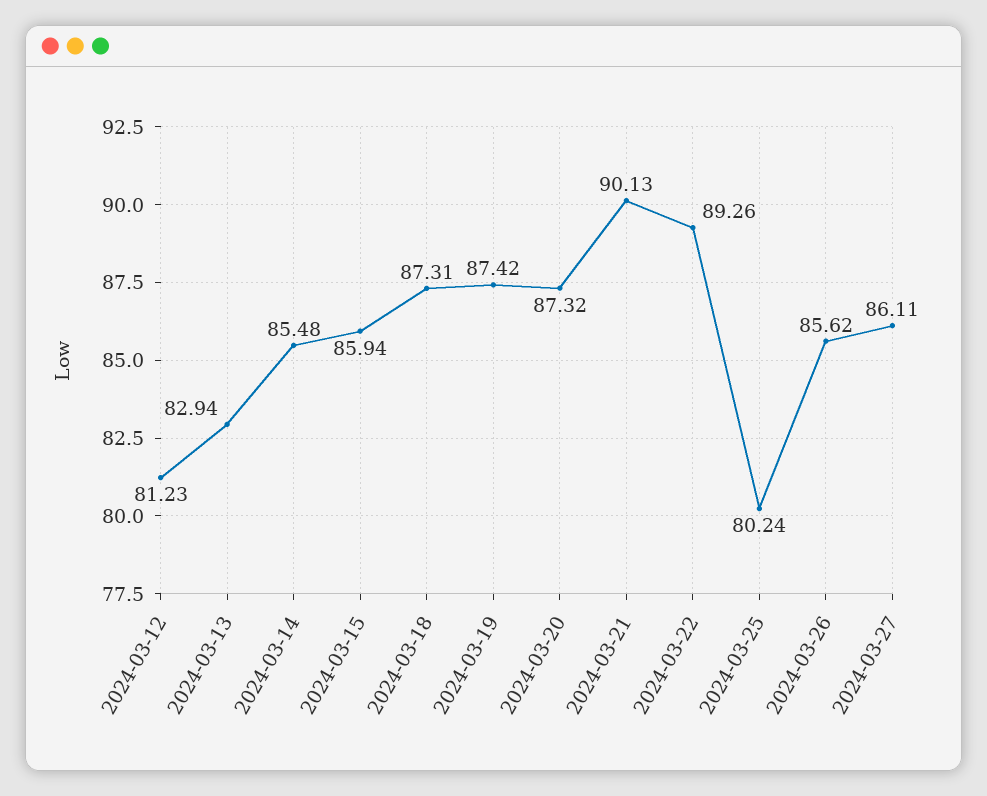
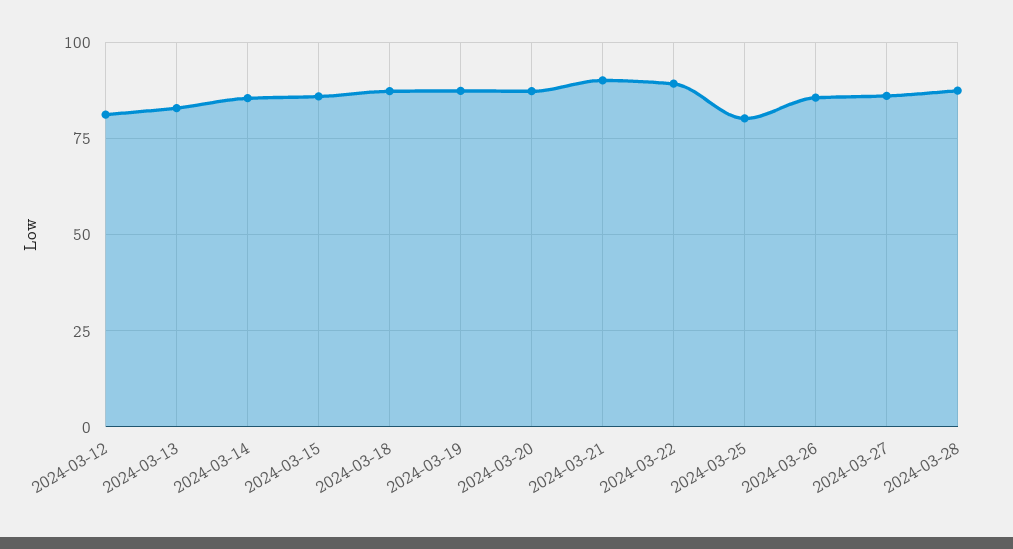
2024-03-28: none -> 87.5

